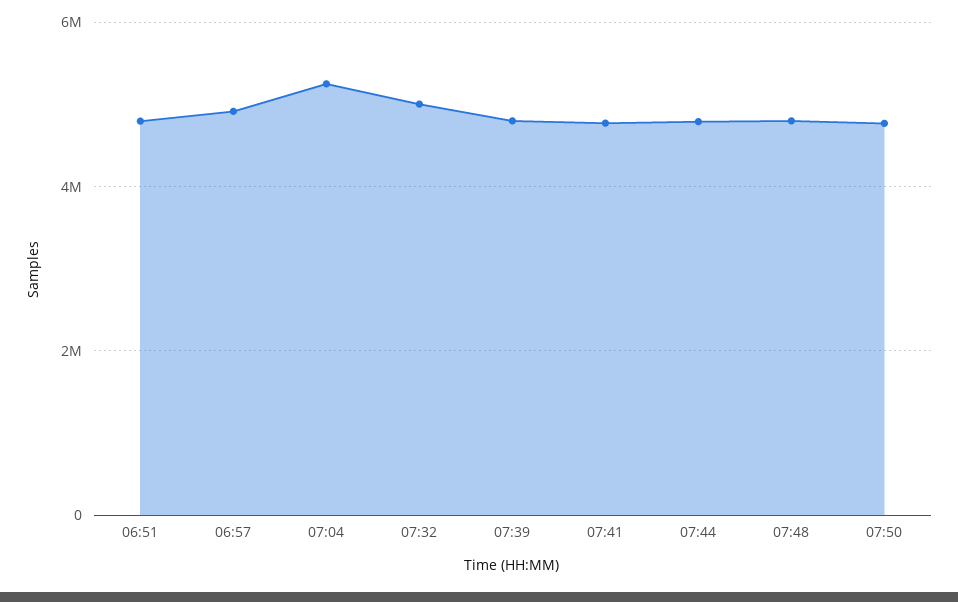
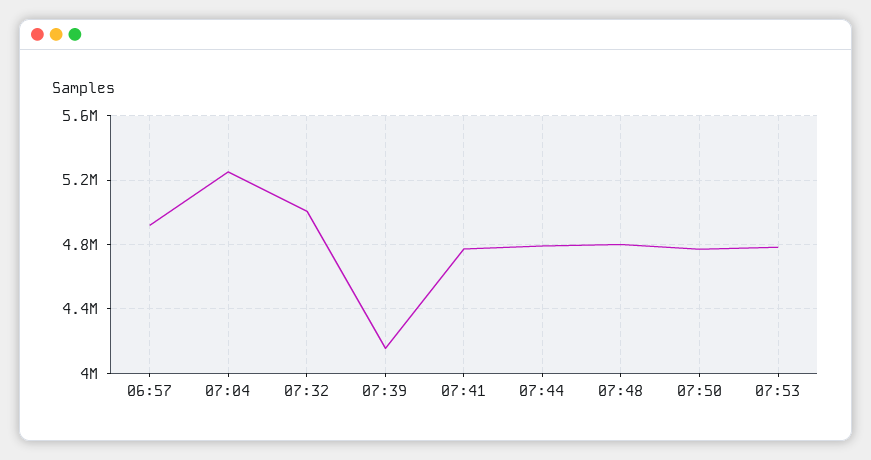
06:51: 4800000 -> none
07:39: 4800000 -> 4150000
07:53: none -> 4800000

